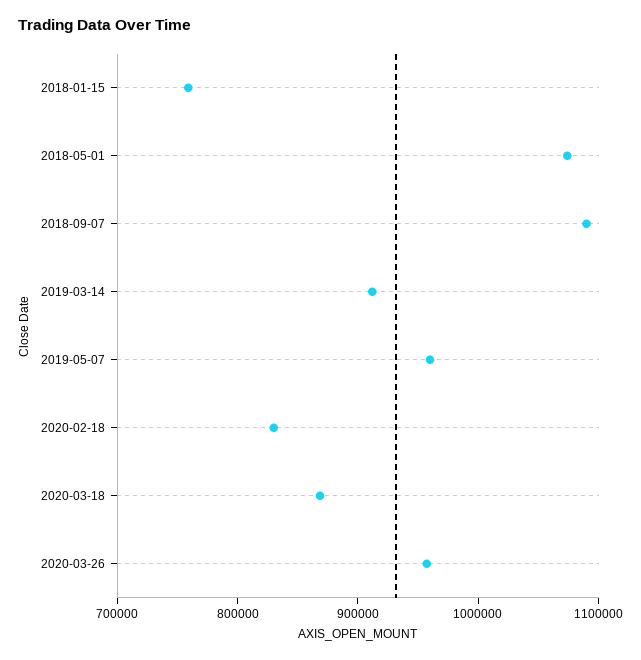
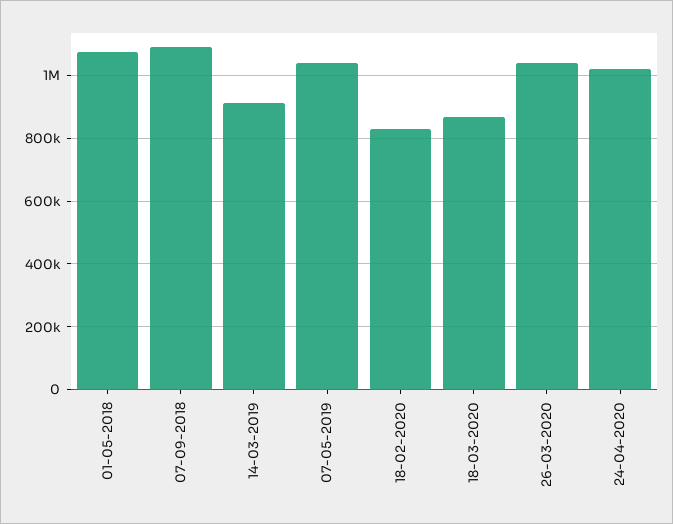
2018-01-15: 760000 -> none
2019-05-07: 960000 -> 1040000
2020-03-26: 960000 -> 1040000
24-04-2020: none -> 1020000

